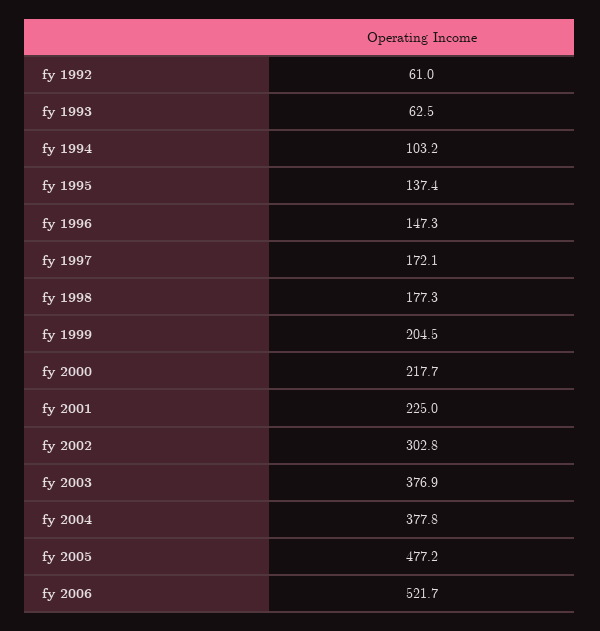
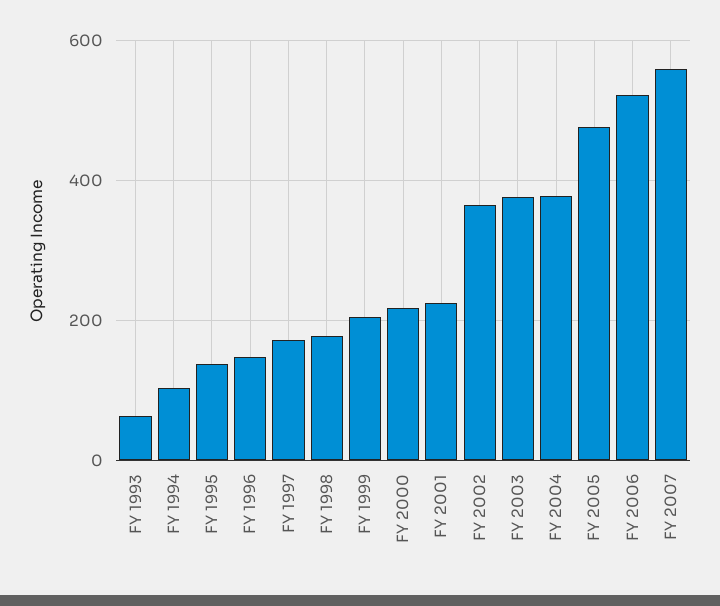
fy 1992: 61 -> none
fy 2002: 302.8 -> 360
FY 2007: none -> 560

